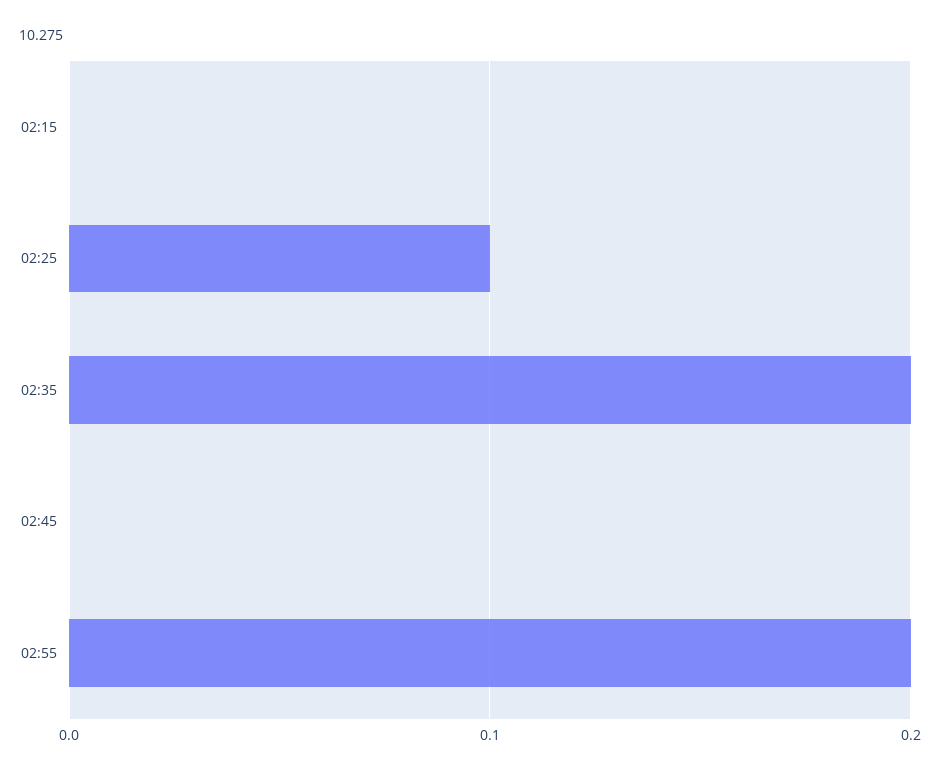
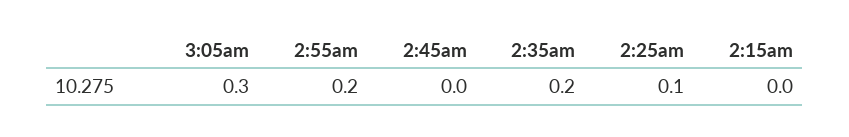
3:05am: none -> 0.3

